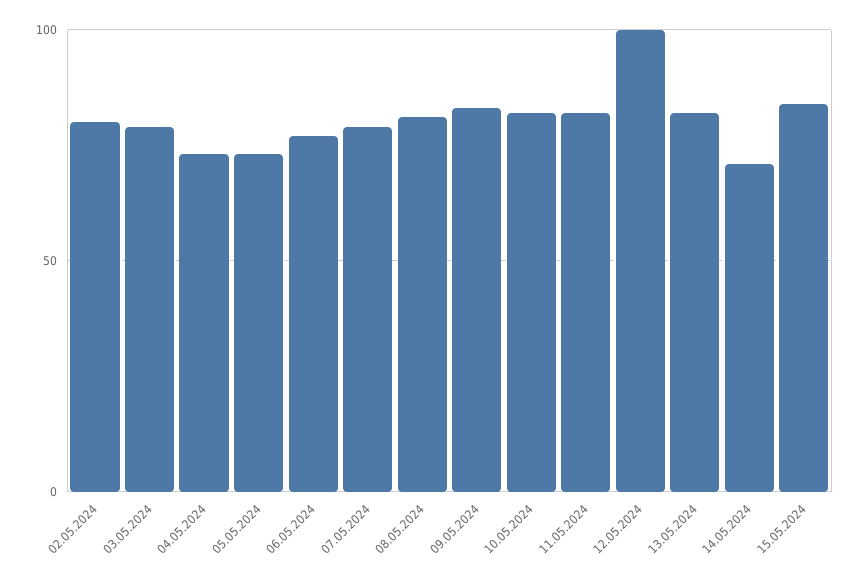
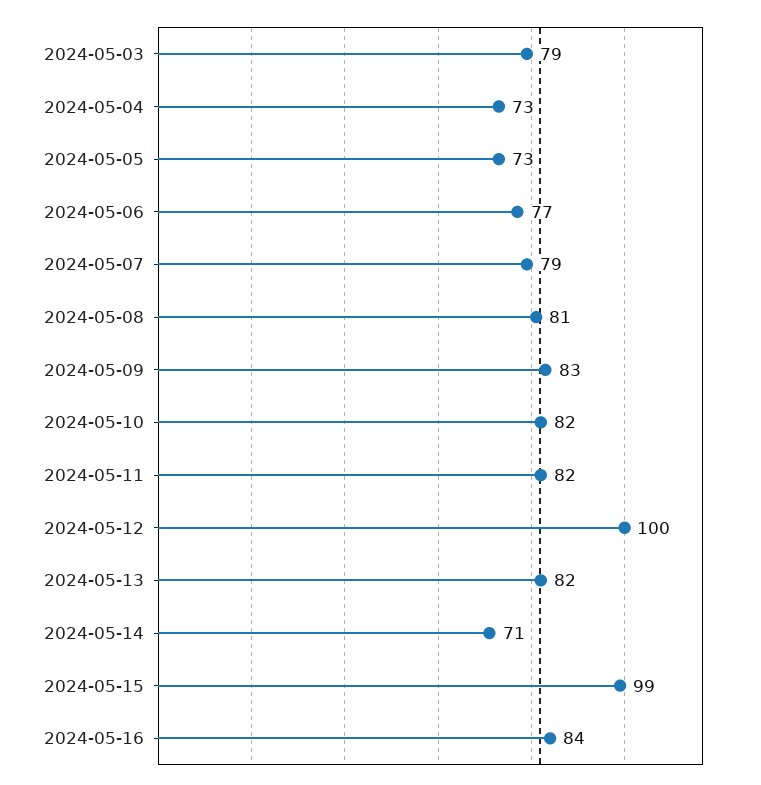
02.05.2024: 80 -> none
15.05.2024: 85 -> 99
2024-05-16: none -> 84

